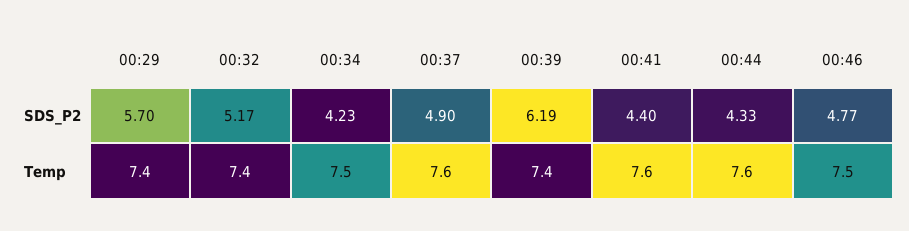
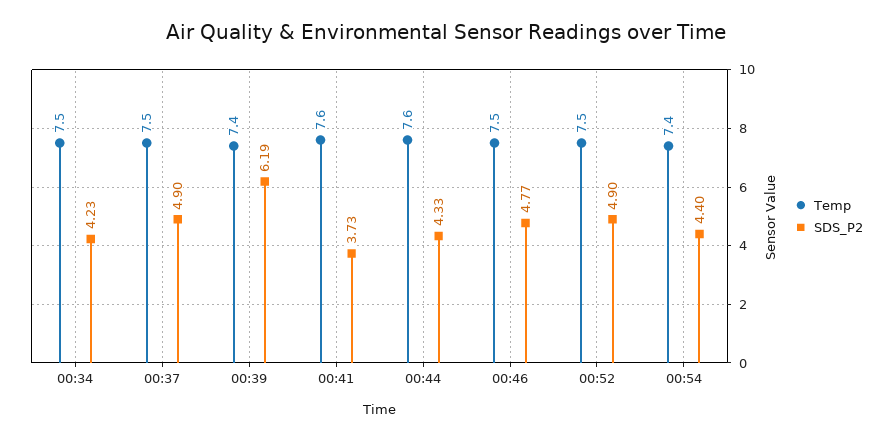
SDS_P2, 00:29: 5.7 -> none
SDS_P2, 00:32: 5.17 -> none
SDS_P2, 00:41: 4.4 -> 3.73
Temp, 00:29: 7.4 -> none
Temp, 00:32: 7.4 -> none
Temp, 00:37: 7.6 -> 7.5
Temp, 00:52: none -> 7.5
SDS_P2, 00:52: none -> 4.9
Temp, 00:54: none -> 7.4
SDS_P2, 00:54: none -> 4.4

